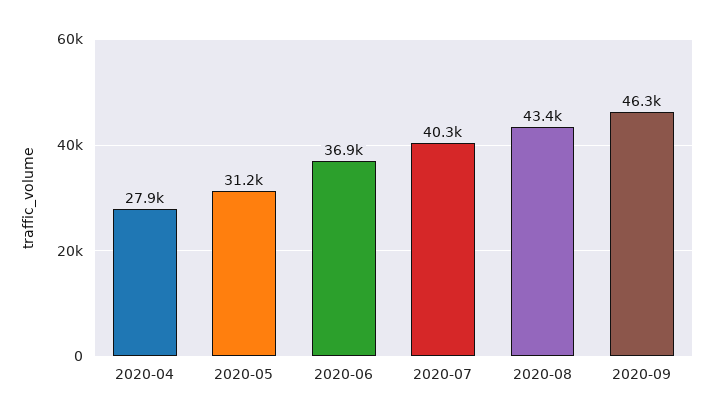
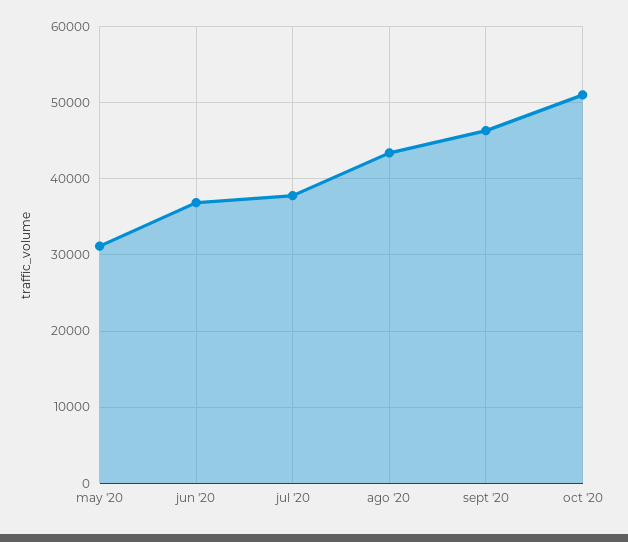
2020-04: 27900 -> none
2020-07: 40300 -> 38000
oct '20: none -> 51000

